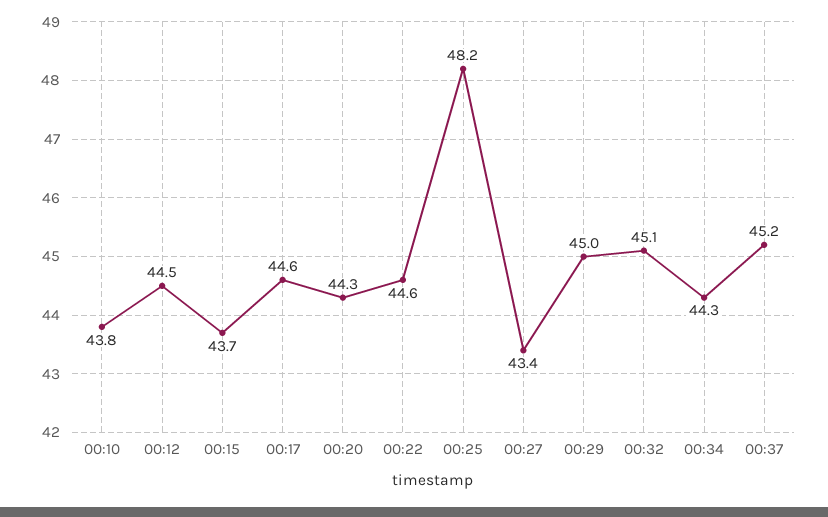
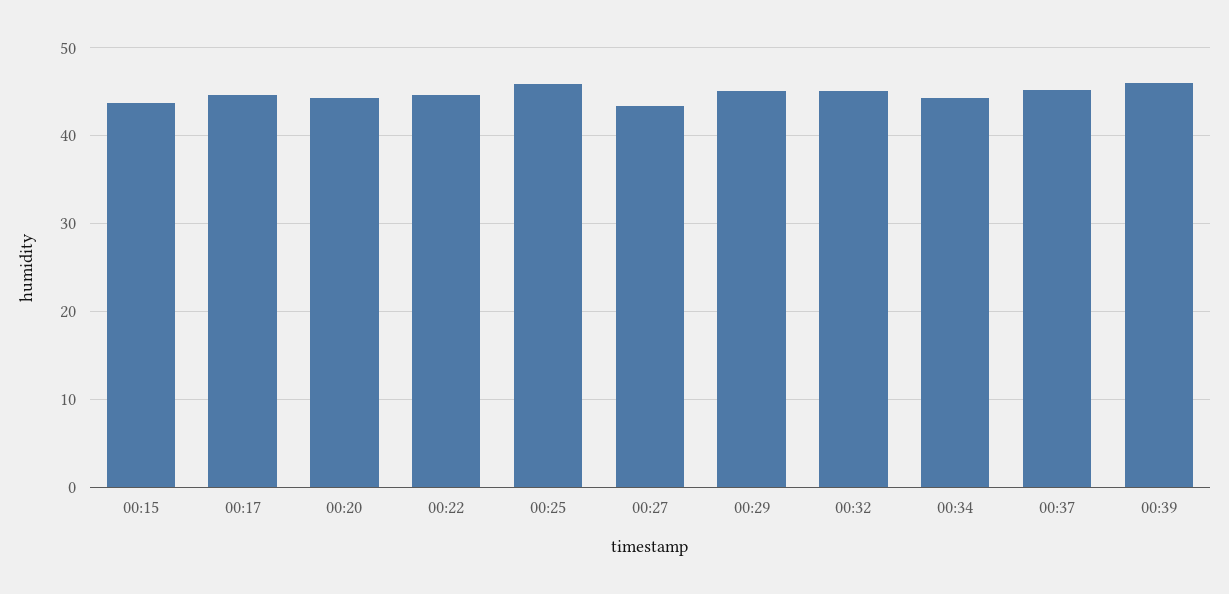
00:10: 43.8 -> none
00:12: 44.5 -> none
00:25: 48.2 -> 46
00:39: none -> 46

